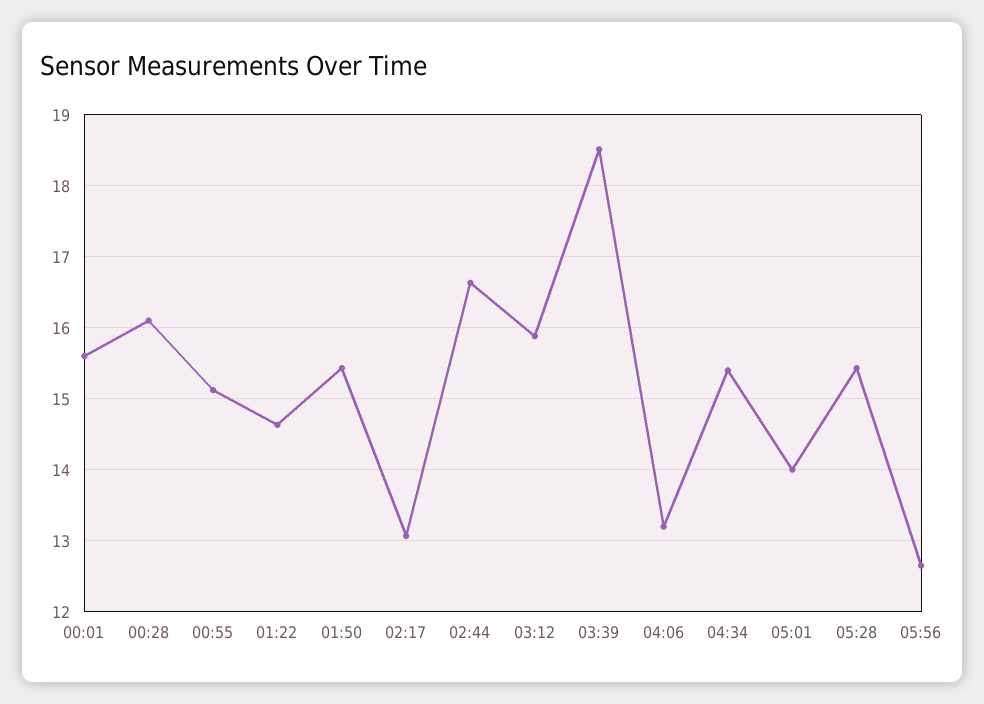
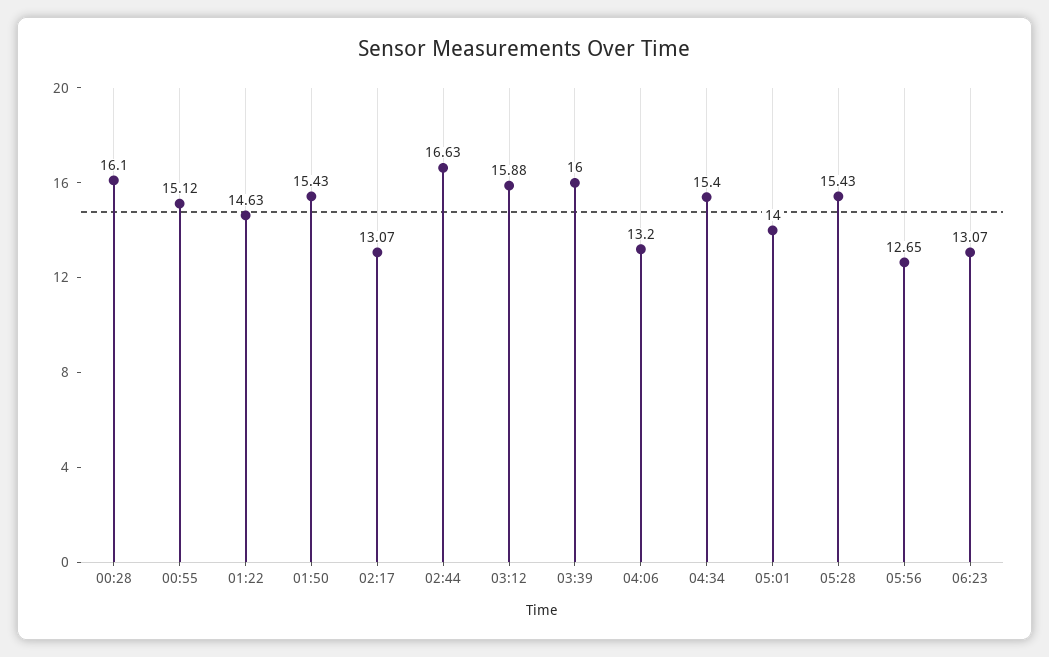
00:01: 15.6 -> none
03:39: 18.5 -> 16
06:23: none -> 13.07

